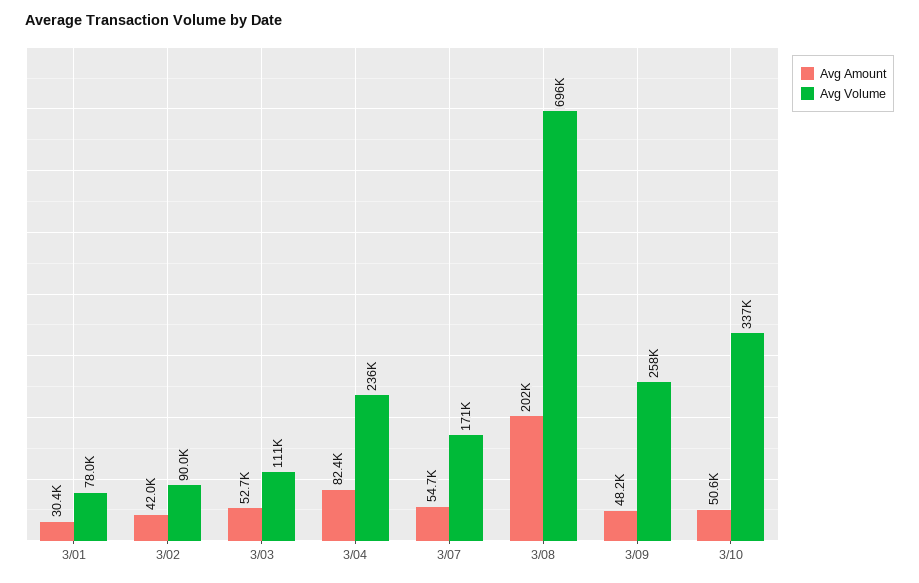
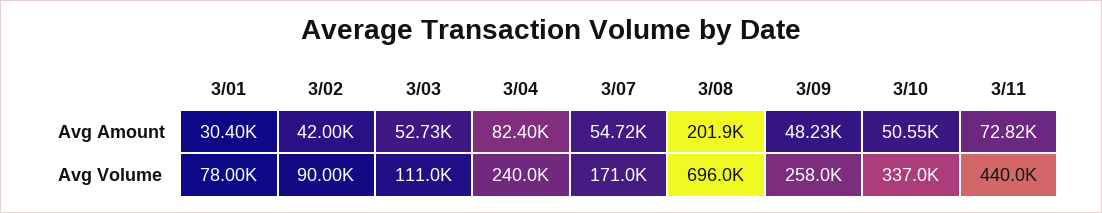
Avg Volume, 3/04: 236000 -> 240000
Avg Amount, 3/11: none -> 72820
Avg Volume, 3/11: none -> 440000

